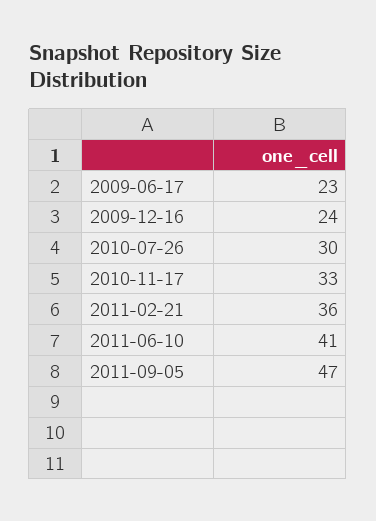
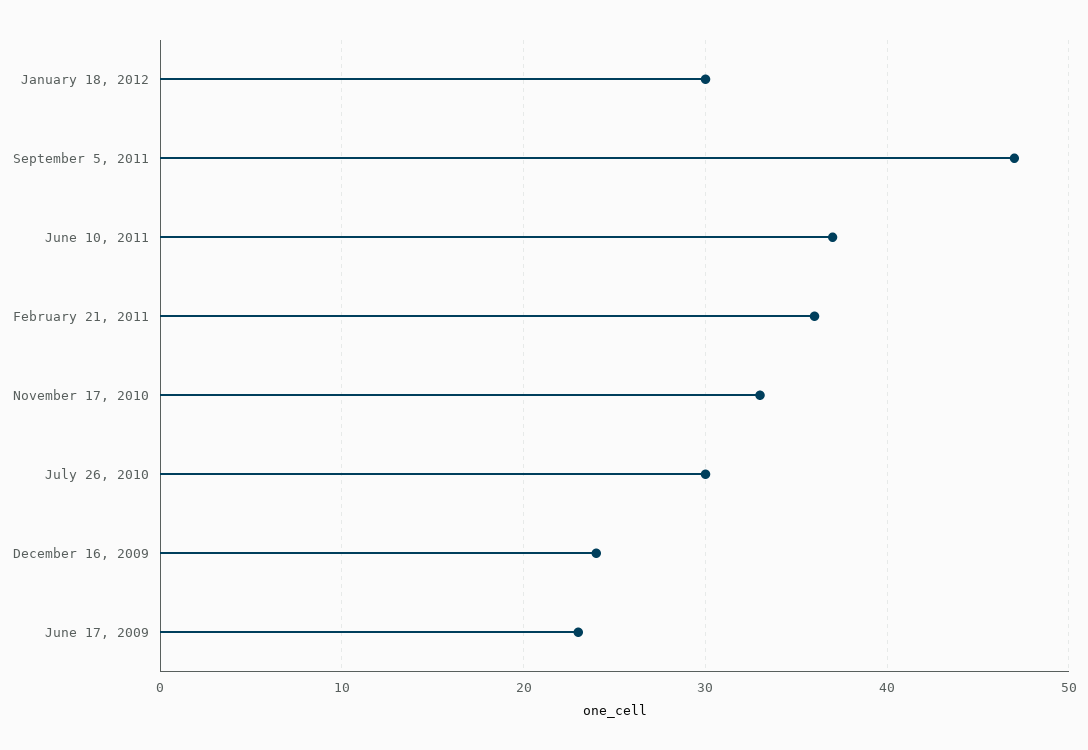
2011-06-10: 41 -> 37
January 18, 2012: none -> 30

